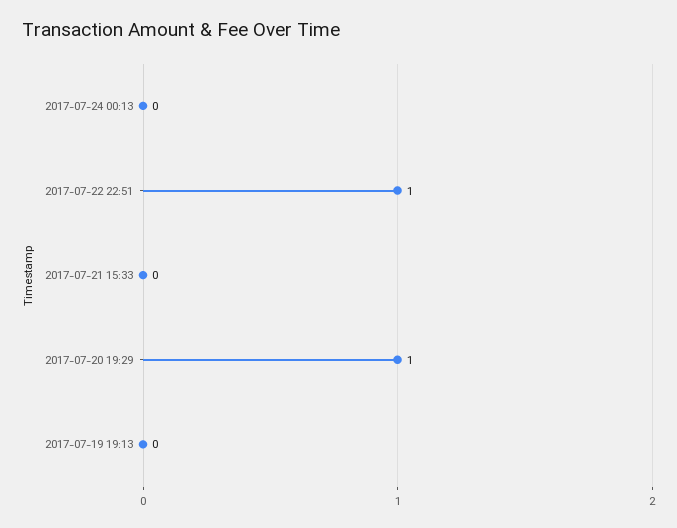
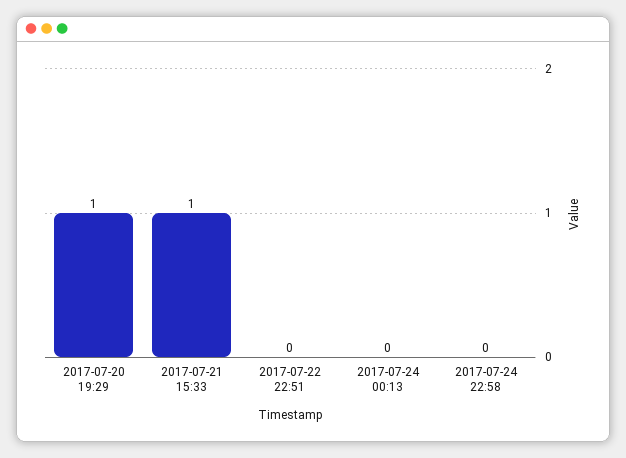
2017-07-22 22:51: 1 -> 0
2017-07-21 15:33: 0 -> 1
2017-07-19 19:13: 0 -> none
2017-07-24 22:58: none -> 0

